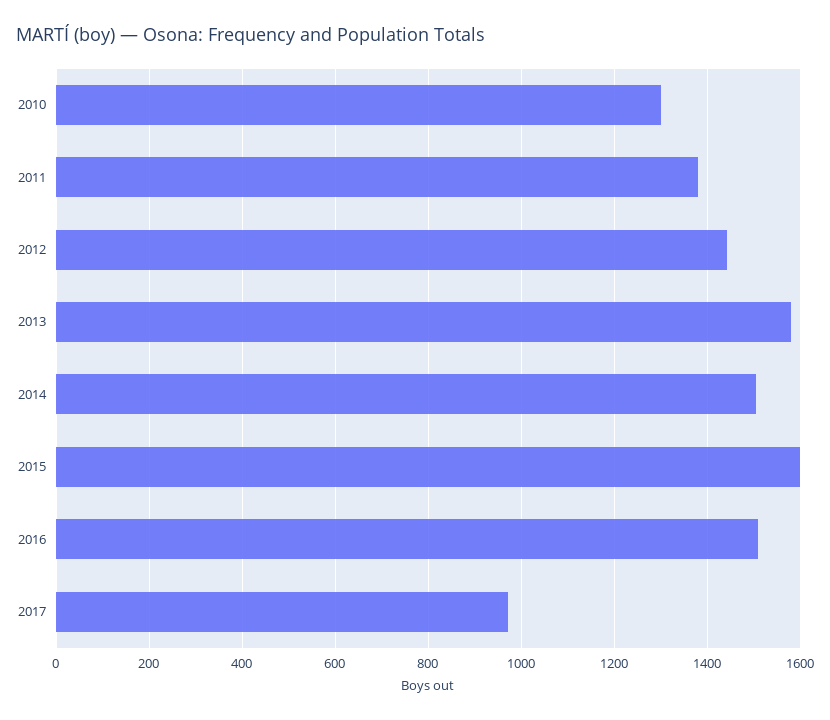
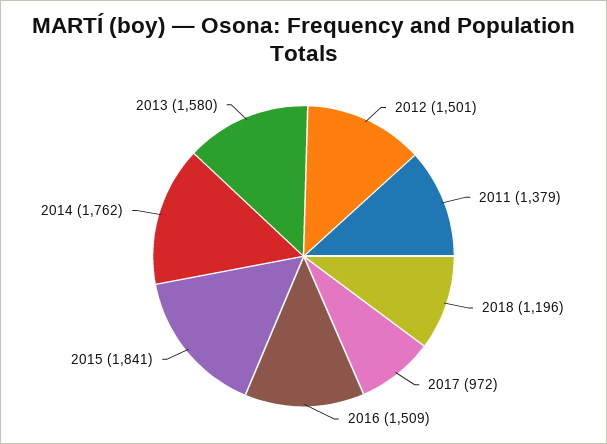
2010: 1300 -> none
2012: 1440 -> 1501
2014: 1500 -> 1762
2015: 1600 -> 1841
2018: none -> 1196

